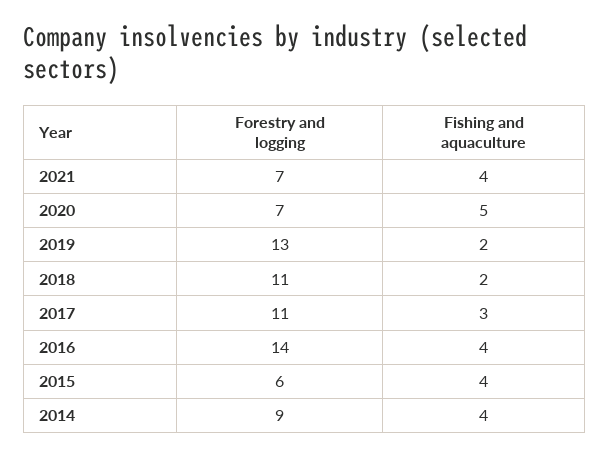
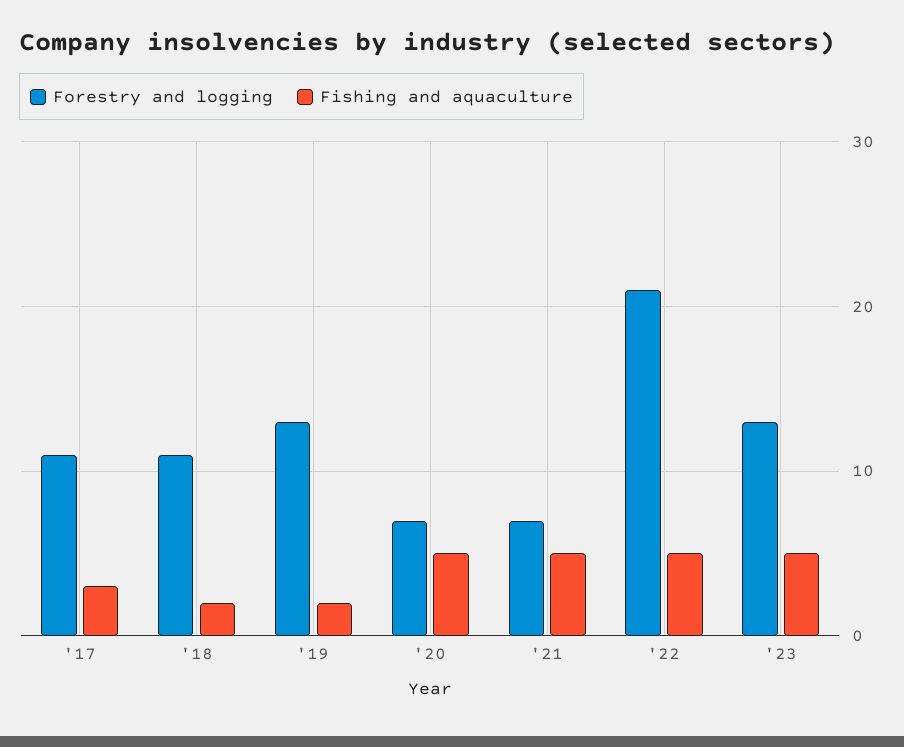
Fishing and aquaculture, 2021: 4 -> 5
Forestry and logging, 2016: 14 -> none
Fishing and aquaculture, 2016: 4 -> none
Forestry and logging, 2015: 6 -> none
Fishing and aquaculture, 2015: 4 -> none
Forestry and logging, 2014: 9 -> none
Fishing and aquaculture, 2014: 4 -> none
Forestry and logging, '22: none -> 21
Fishing and aquaculture, '22: none -> 5
Forestry and logging, '23: none -> 13
Fishing and aquaculture, '23: none -> 5

